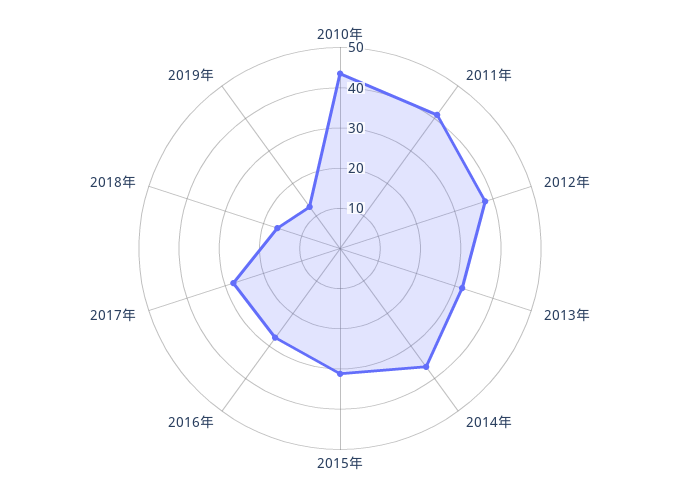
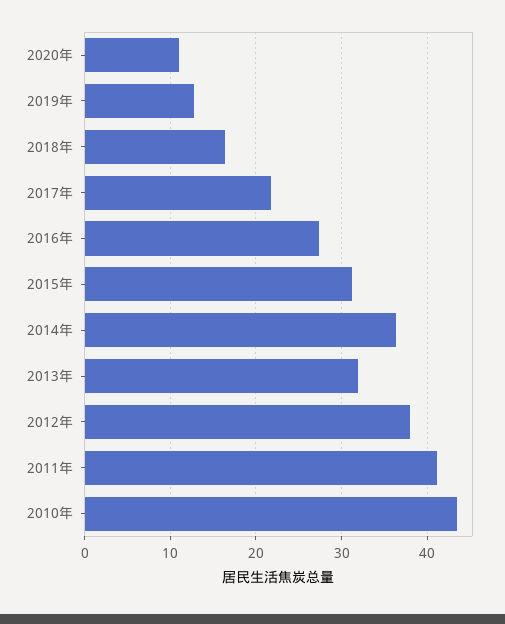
2017年: 28 -> 22
2020年: none -> 11

